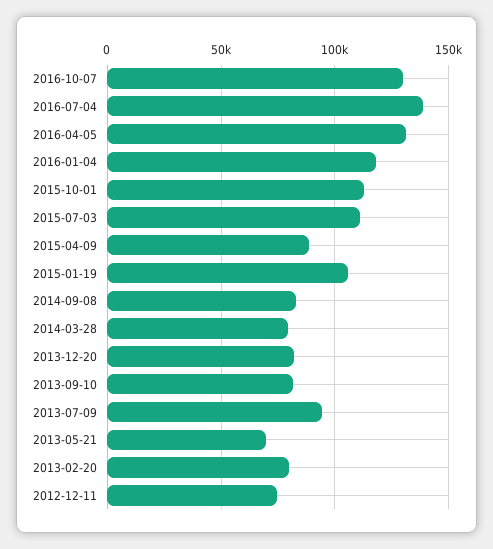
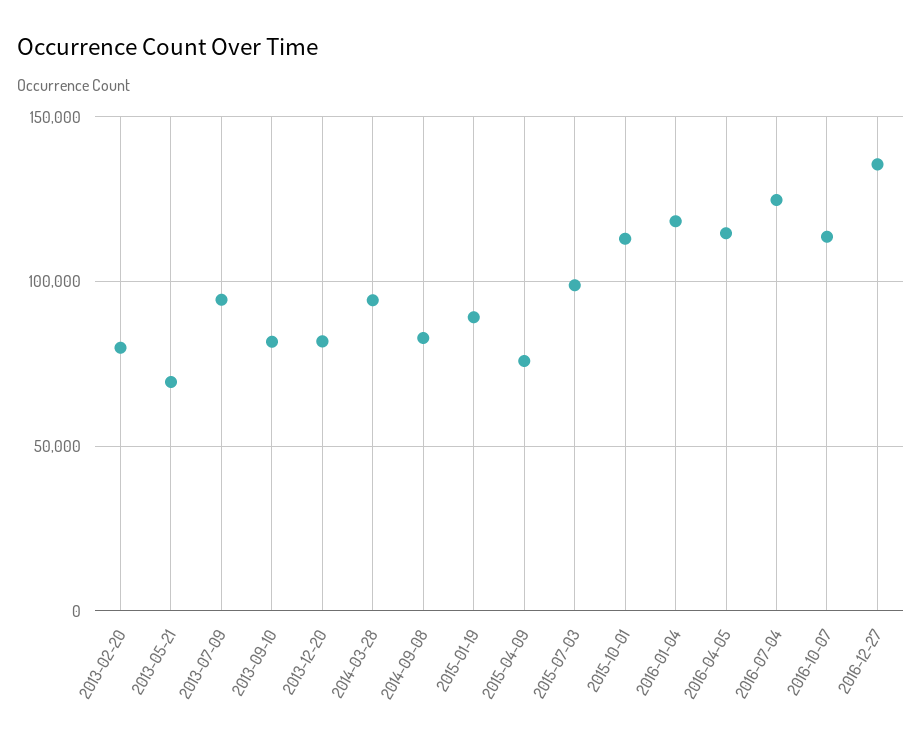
2016-10-07: 130000 -> 115000
2016-07-04: 140000 -> 125000
2016-04-05: 130000 -> 115000
2015-07-03: 110000 -> 100000
2015-04-09: 90000 -> 75000
2015-01-19: 105000 -> 90000
2014-03-28: 80000 -> 95000
2012-12-11: 75000 -> none
2016-12-27: none -> 135000

